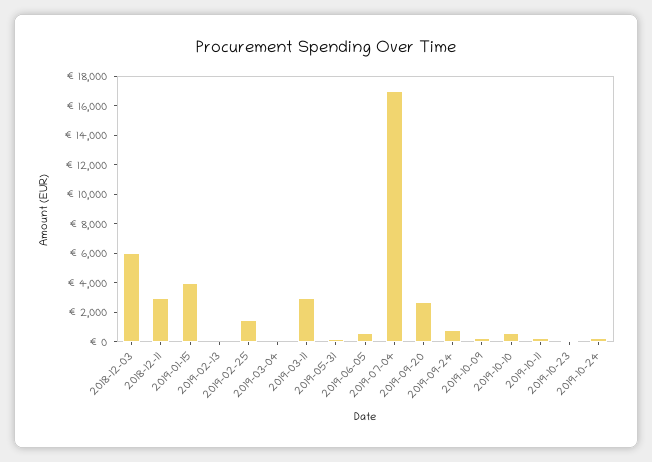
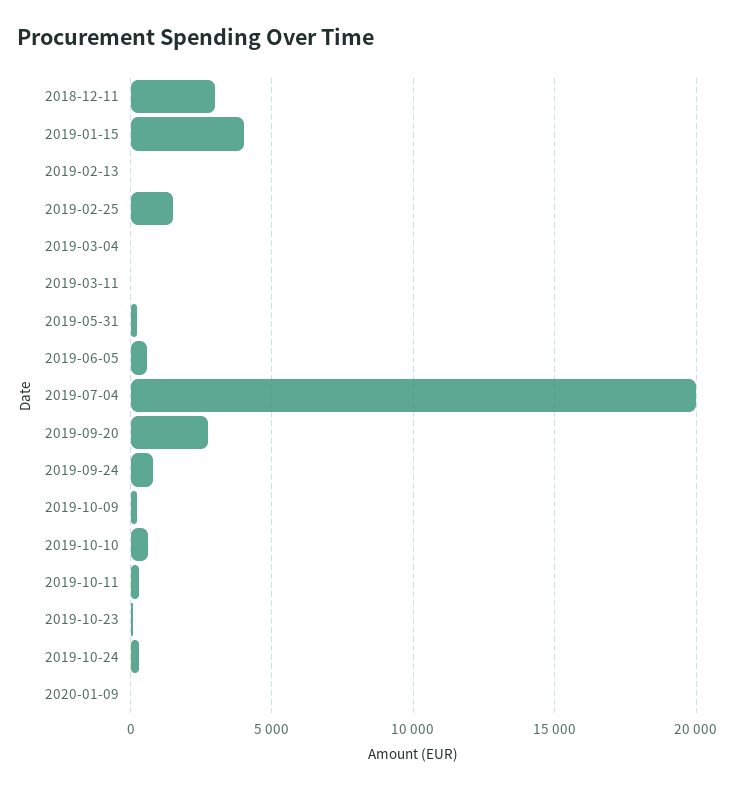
2018-12-03: 6000 -> none
2019-03-11: 3000 -> 0
2019-07-04: 17000 -> 20000
2020-01-09: none -> 0

